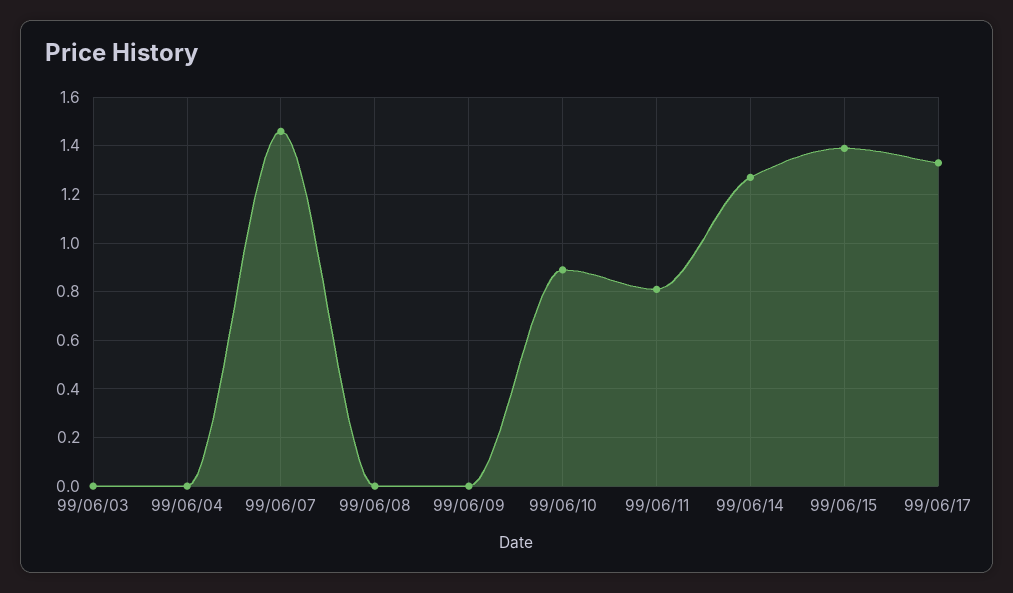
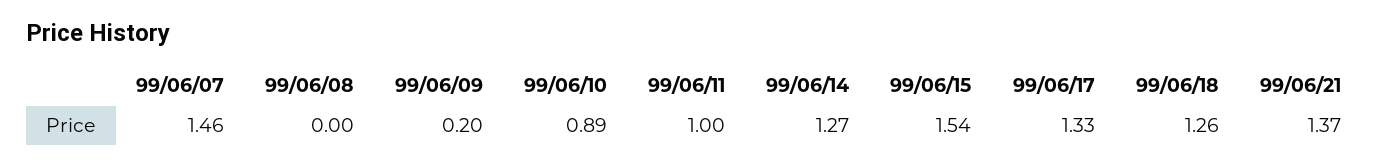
99/06/03: 0 -> none
99/06/04: 0 -> none
99/06/09: 0 -> 0.2
99/06/11: 0.8 -> 1
99/06/15: 1.4 -> 1.54
99/06/18: none -> 1.26
99/06/21: none -> 1.37

